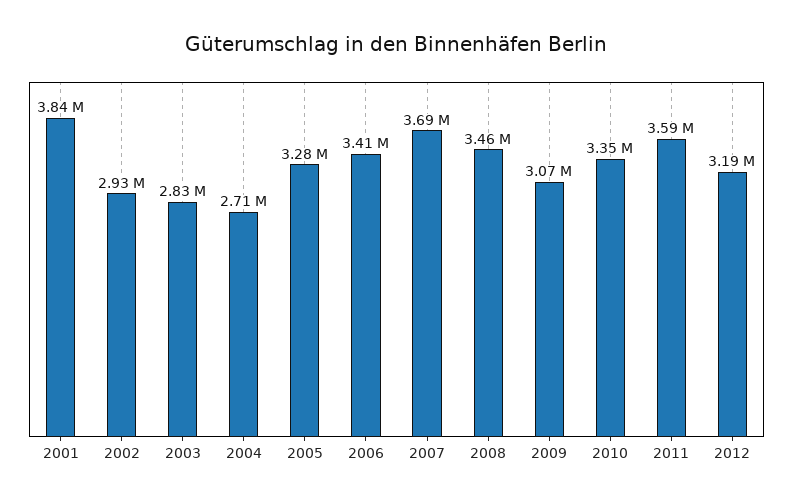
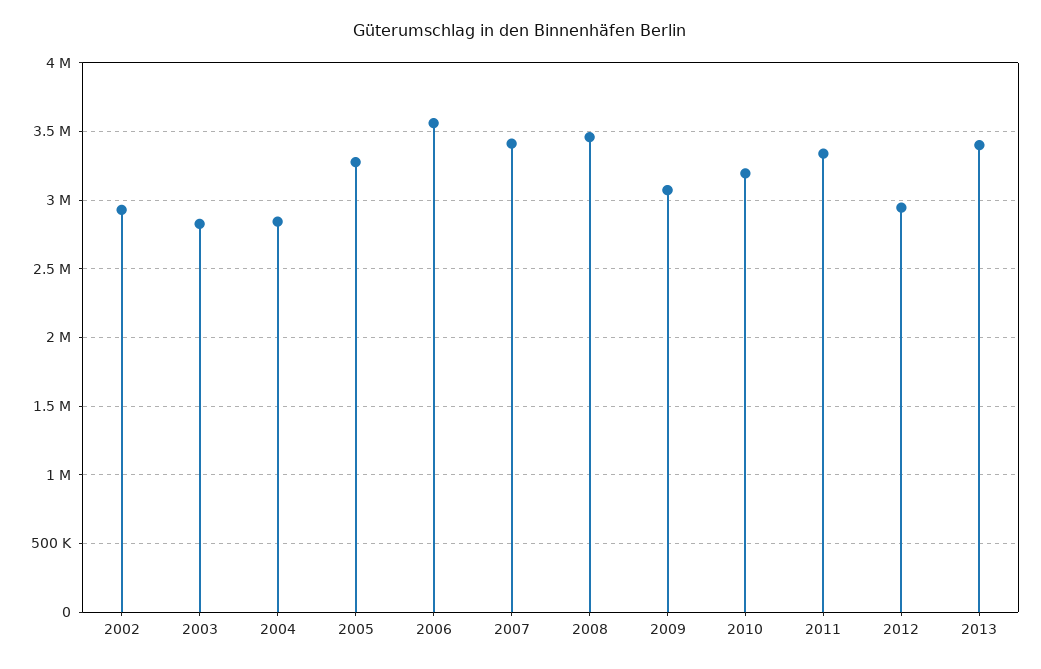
2001: 3840000 -> none
2004: 2710000 -> 2850000
2006: 3410000 -> 3550000
2007: 3690000 -> 3400000
2010: 3350000 -> 3200000
2011: 3590000 -> 3350000
2012: 3190000 -> 2950000
2013: none -> 3400000

